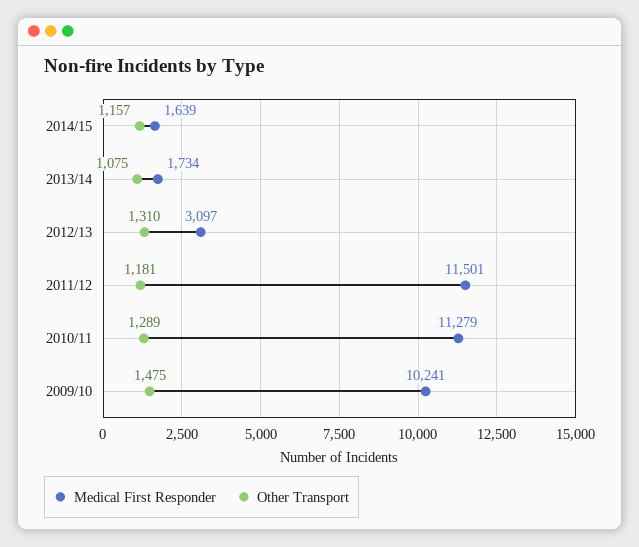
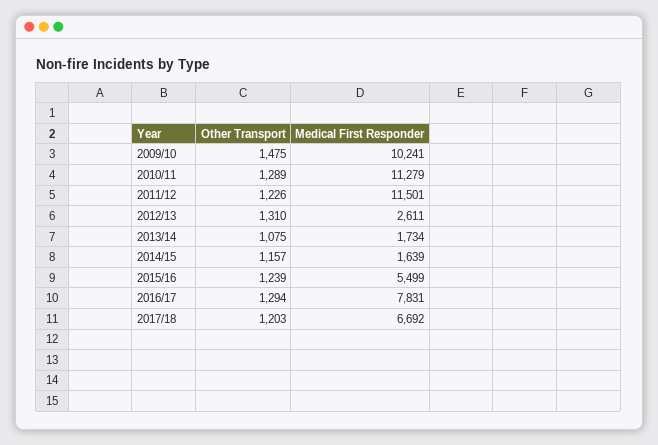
Medical First Responder, 2012/13: 3097 -> 2611
Other Transport, 2011/12: 1181 -> 1226
Other Transport, 2015/16: none -> 1239
Medical First Responder, 2015/16: none -> 5499
Other Transport, 2016/17: none -> 1294
Medical First Responder, 2016/17: none -> 7831
Other Transport, 2017/18: none -> 1203
Medical First Responder, 2017/18: none -> 6692

